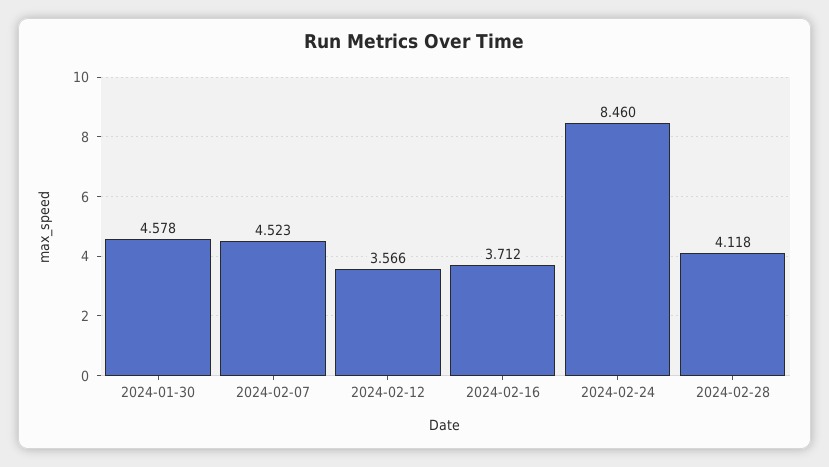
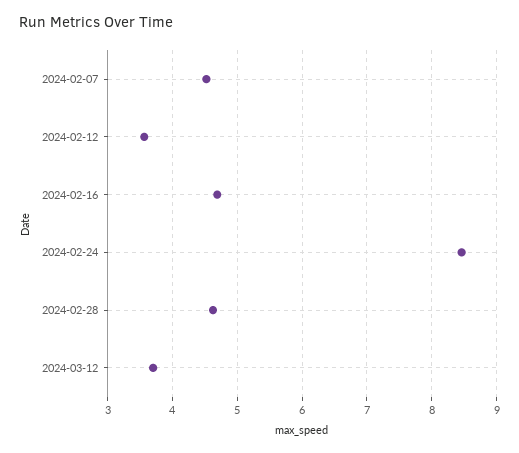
2024-01-30: 4.578 -> none
2024-02-16: 3.712 -> 4.7
2024-02-28: 4.118 -> 4.6
2024-03-12: none -> 3.7

